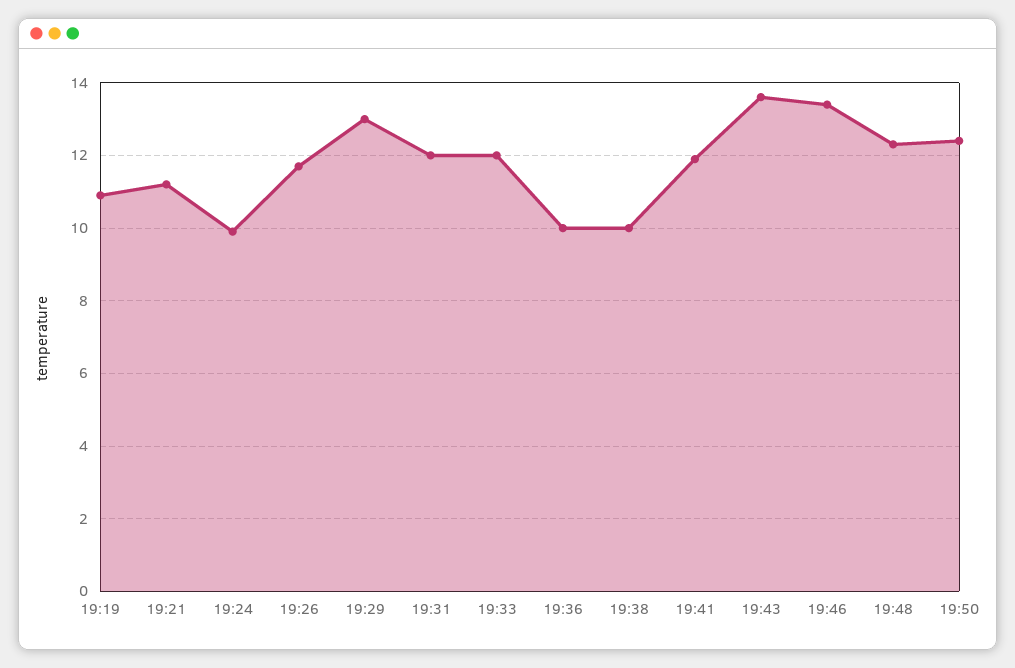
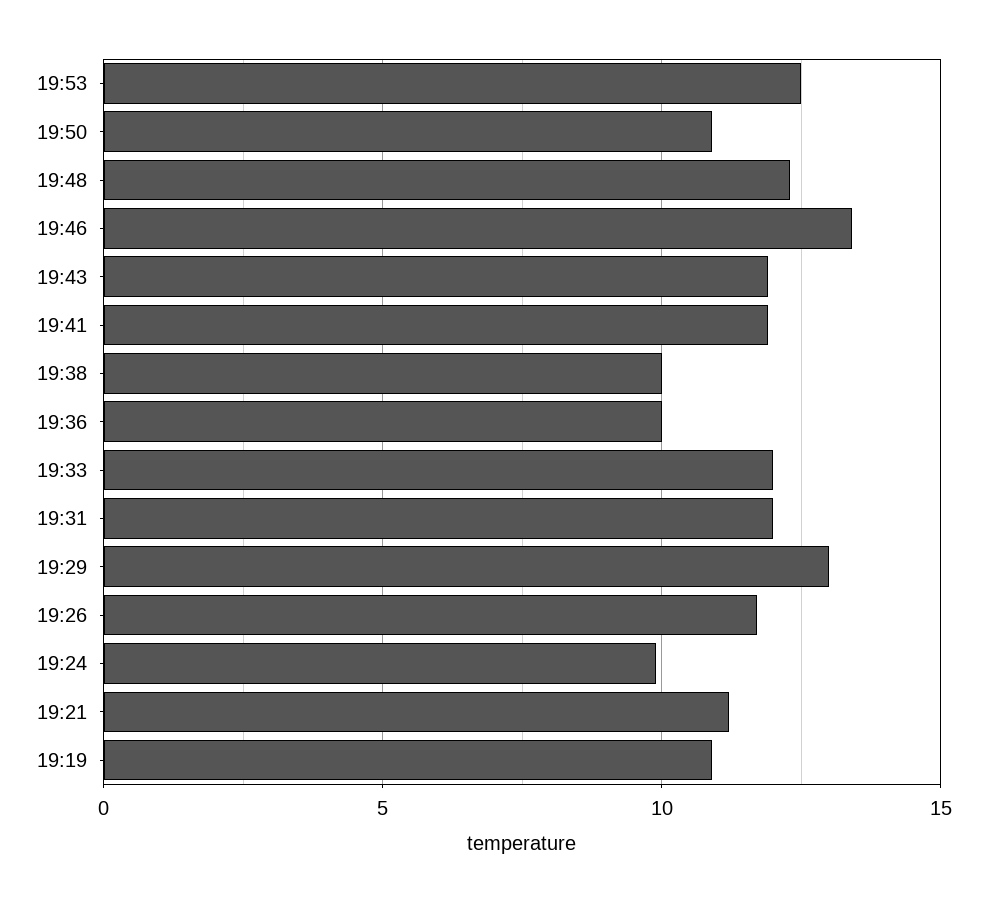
19:43: 13.5 -> 12
19:50: 12.5 -> 11
19:53: none -> 12.5

